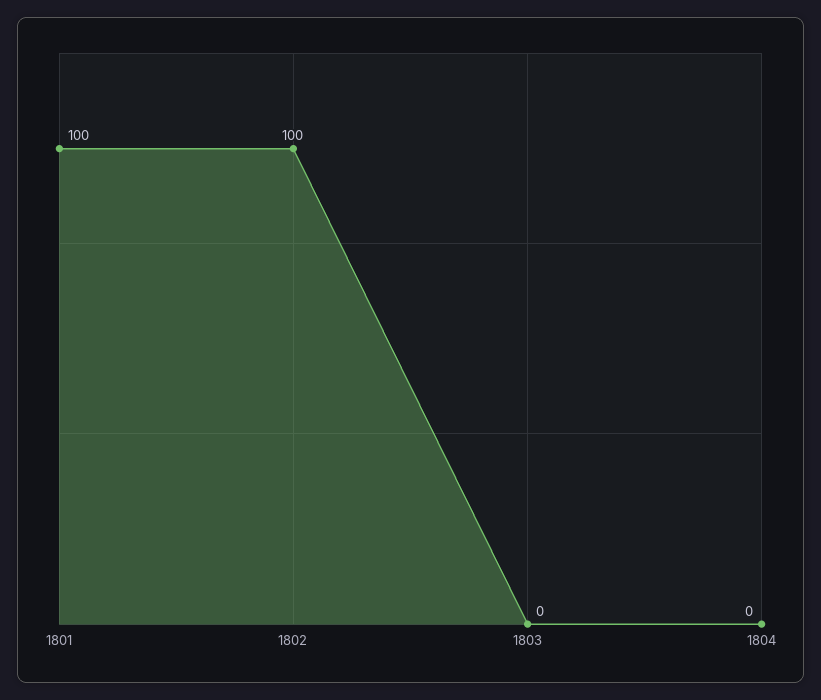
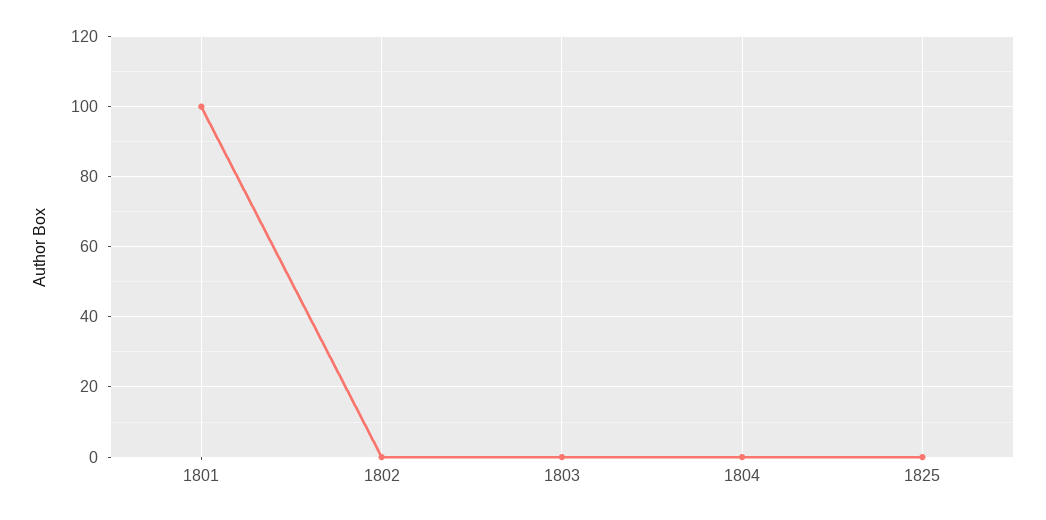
1802: 100 -> 0
1825: none -> 0

